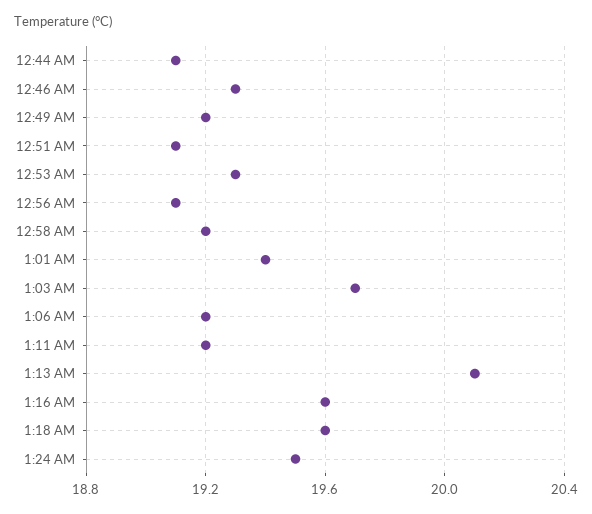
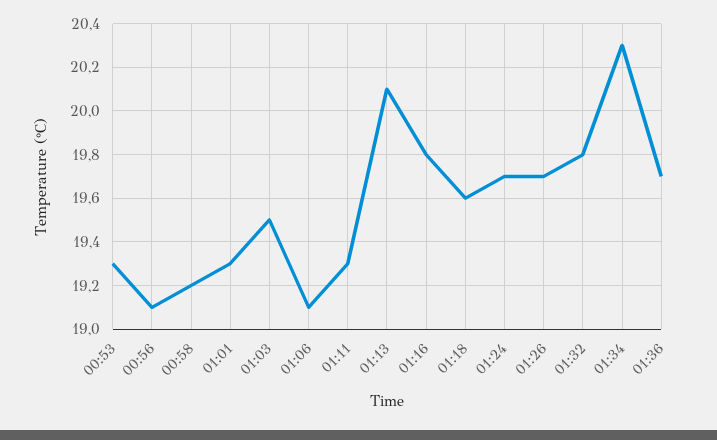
12:44 AM: 19.1 -> none
12:46 AM: 19.3 -> none
12:49 AM: 19.2 -> none
12:51 AM: 19.1 -> none
1:01 AM: 19.4 -> 19.3
1:03 AM: 19.7 -> 19.5
1:06 AM: 19.2 -> 19.1
1:11 AM: 19.2 -> 19.3
1:16 AM: 19.6 -> 19.8
1:24 AM: 19.5 -> 19.7
01:26: none -> 19.7
01:32: none -> 19.8
01:34: none -> 20.3
01:36: none -> 19.7

